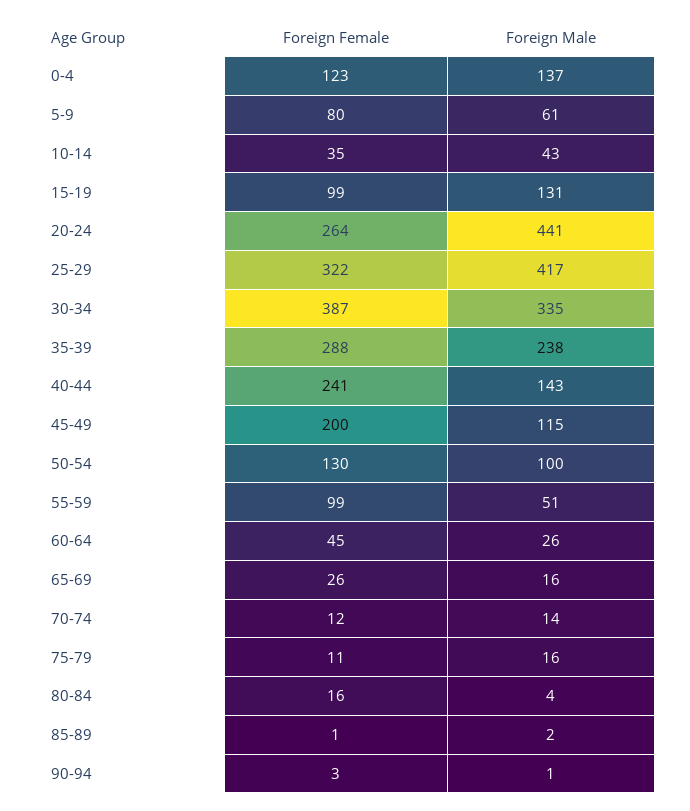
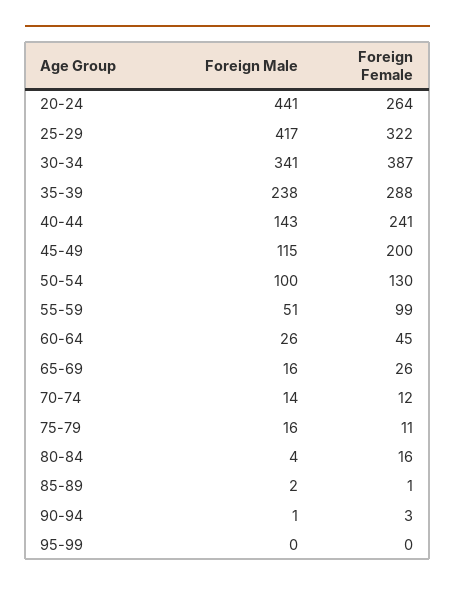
Foreign Female, 0-4: 123 -> none
Foreign Male, 0-4: 137 -> none
Foreign Female, 5-9: 80 -> none
Foreign Male, 5-9: 61 -> none
Foreign Female, 10-14: 35 -> none
Foreign Male, 10-14: 43 -> none
Foreign Female, 15-19: 99 -> none
Foreign Male, 15-19: 131 -> none
Foreign Male, 30-34: 335 -> 341
Foreign Male, 95-99: none -> 0
Foreign Female, 95-99: none -> 0

